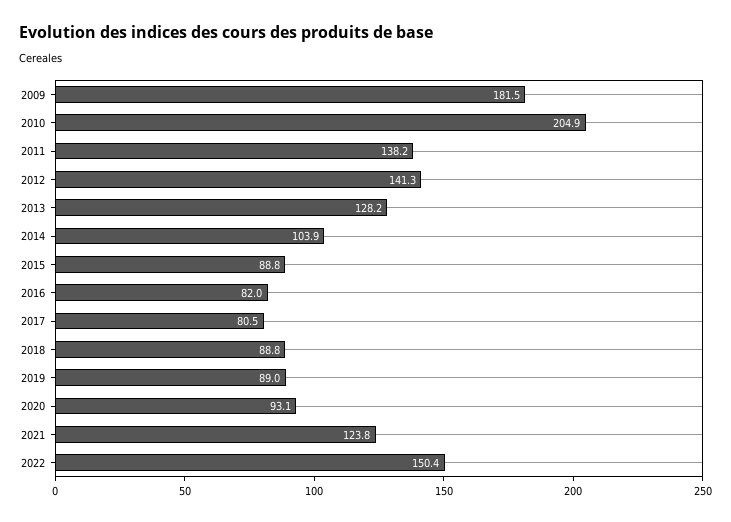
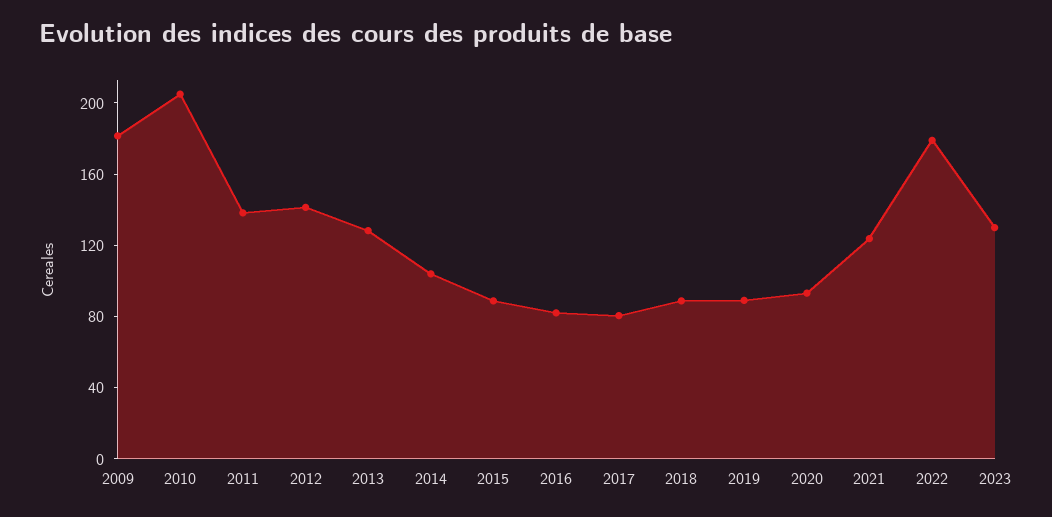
2022: 150.4 -> 180
2023: none -> 130

